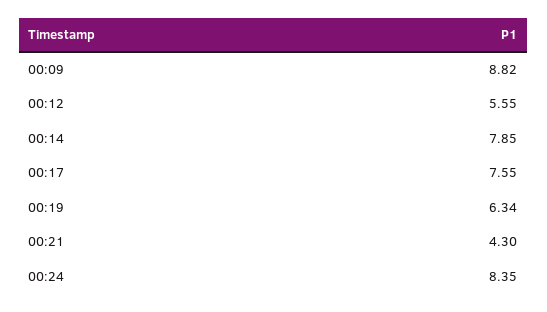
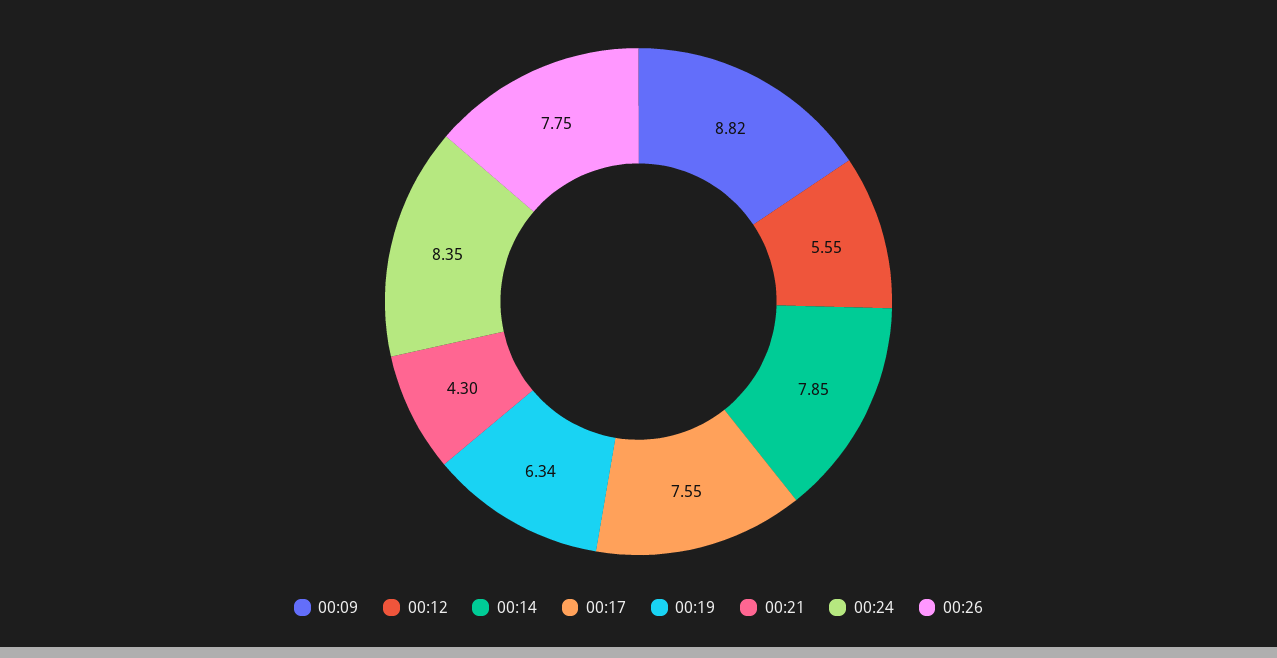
00:26: none -> 7.75

